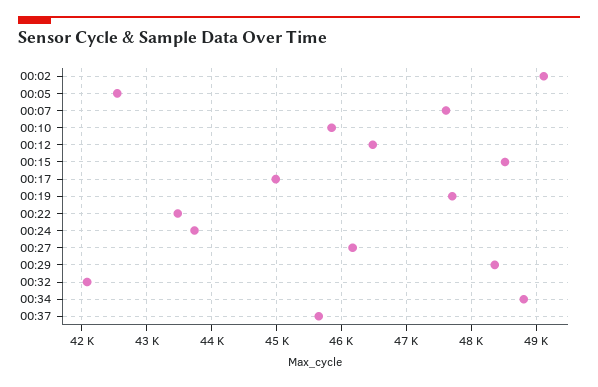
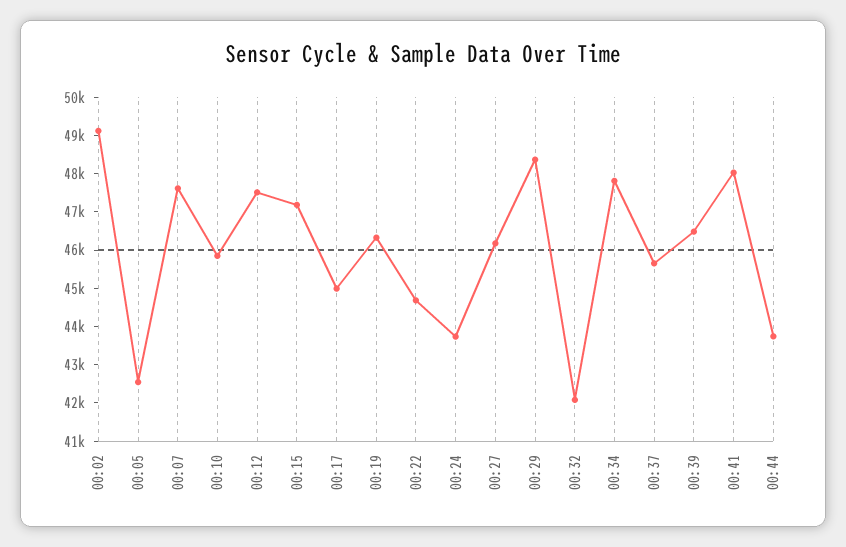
00:12: 46500 -> 47500
00:15: 48500 -> 47250
00:19: 47700 -> 46250
00:22: 43500 -> 44750
00:34: 48800 -> 47750
00:39: none -> 46500
00:41: none -> 48000
00:44: none -> 43750

